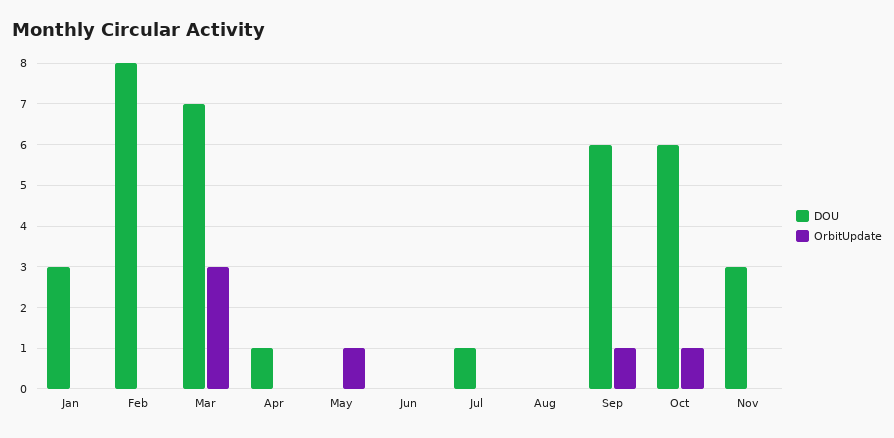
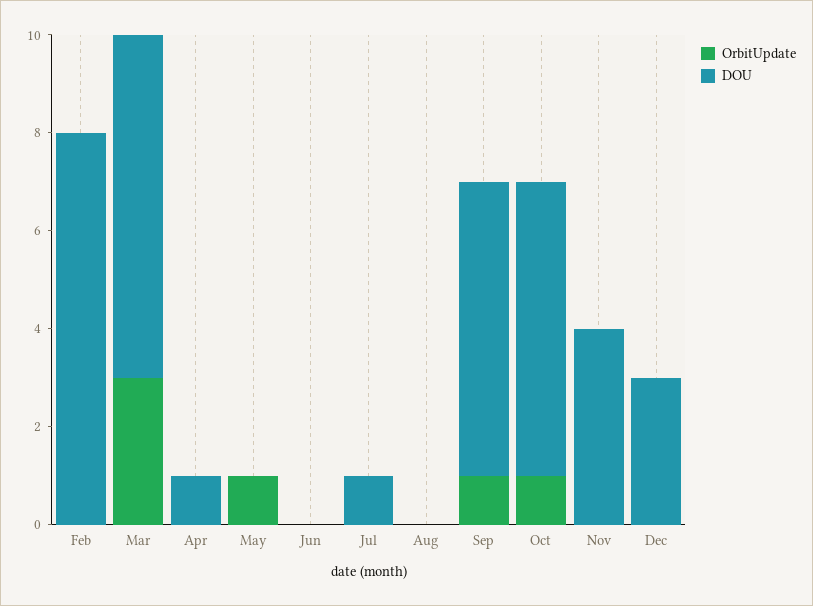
DOU, Jan: 3 -> none
OrbitUpdate, Jan: 0 -> none
DOU, Nov: 3 -> 4
OrbitUpdate, Dec: none -> 0
DOU, Dec: none -> 3

